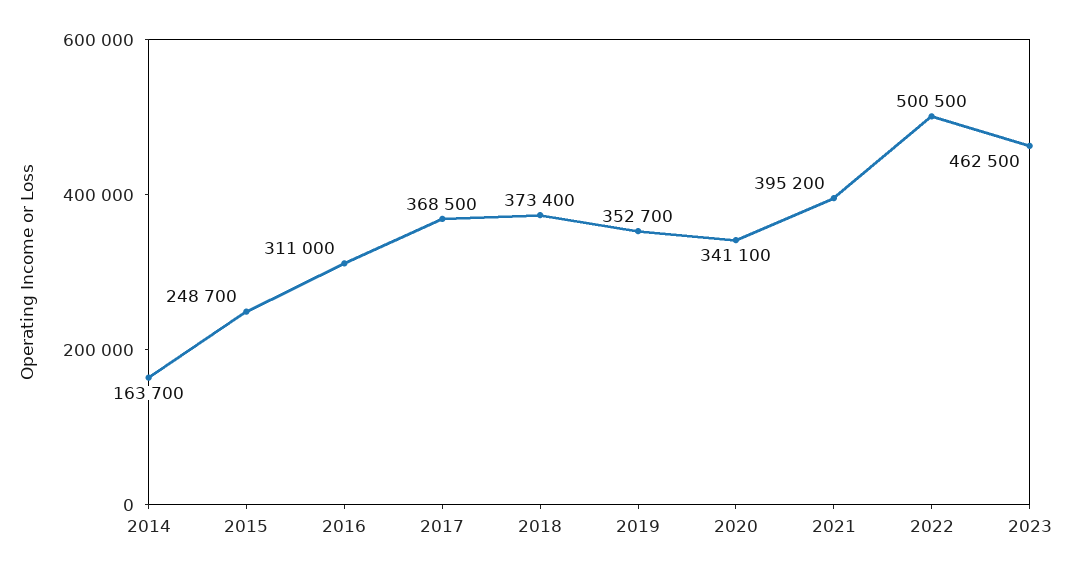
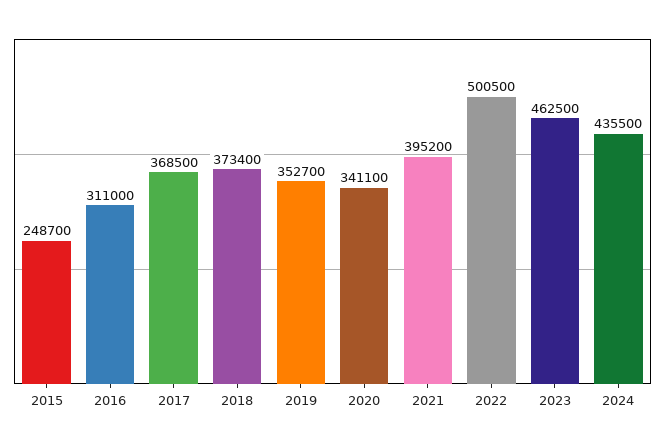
2014: 163700 -> none
2024: none -> 435500

